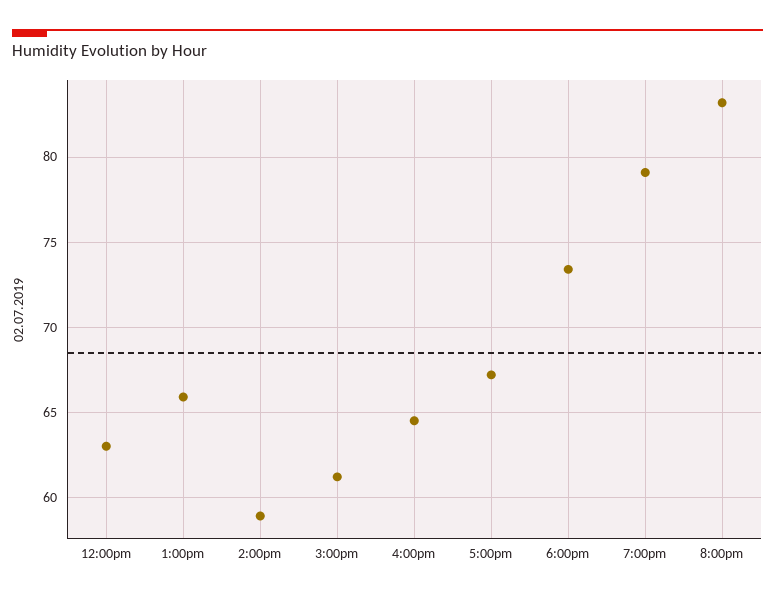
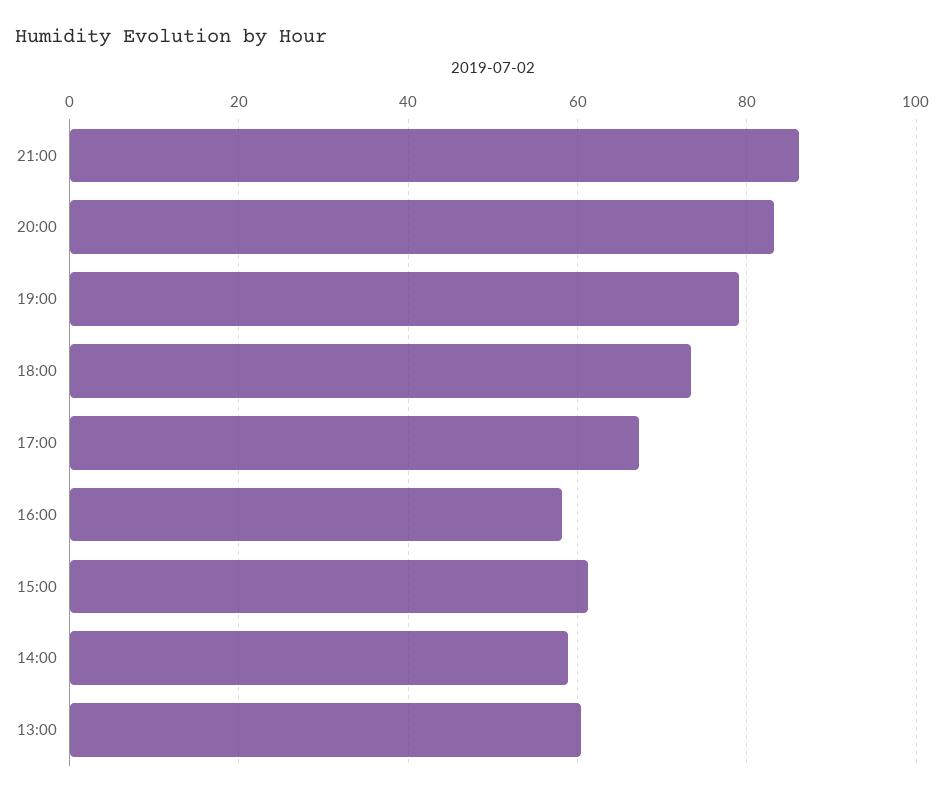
12:00pm: 63 -> none
1:00pm: 66 -> 60
4:00pm: 64.5 -> 58
21:00: none -> 86

